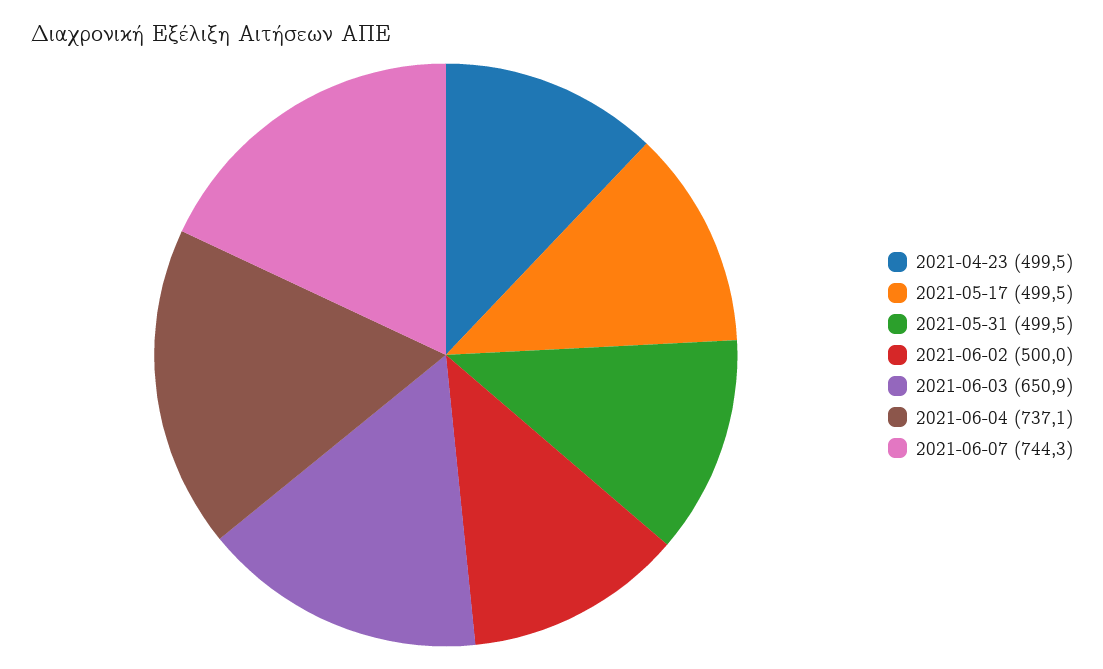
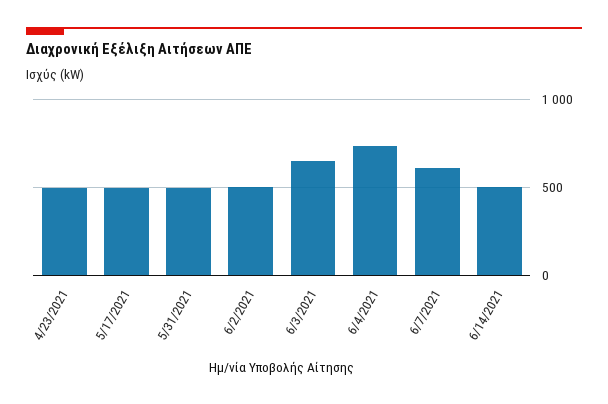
2021-06-07: 744.3 -> 600
6/14/2021: none -> 500

